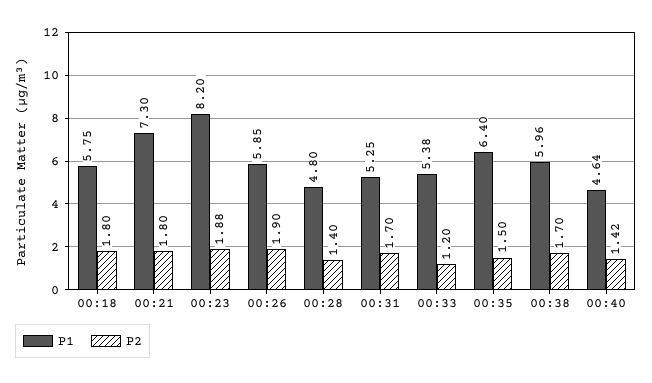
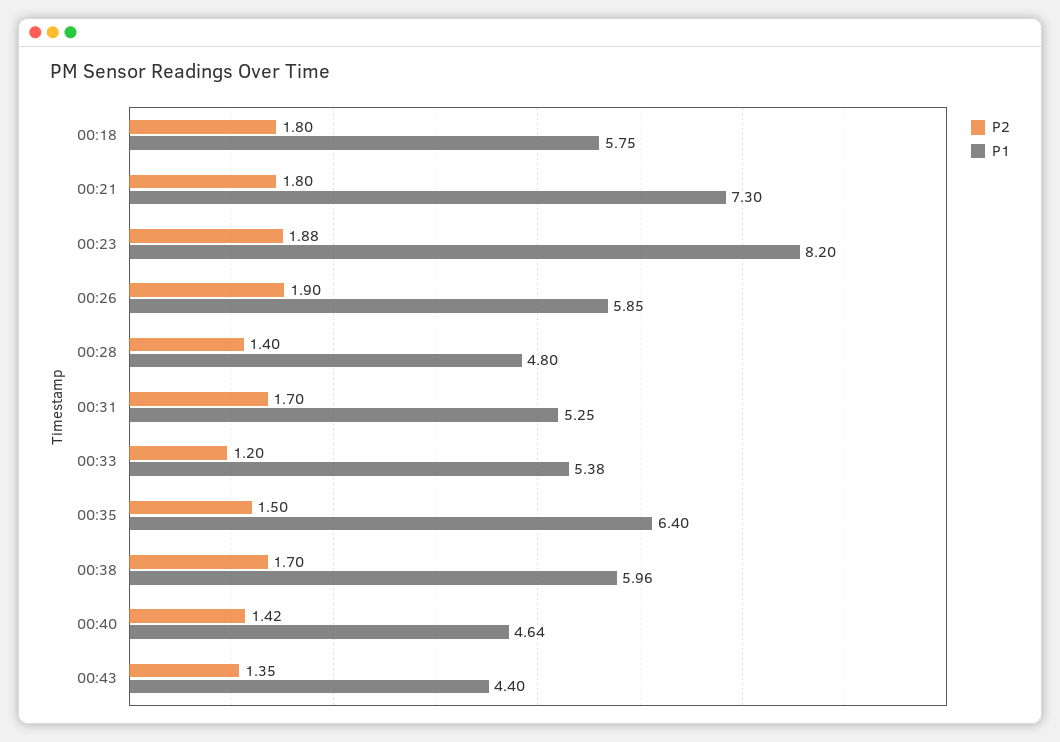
P2, 00:43: none -> 1.35
P1, 00:43: none -> 4.4

